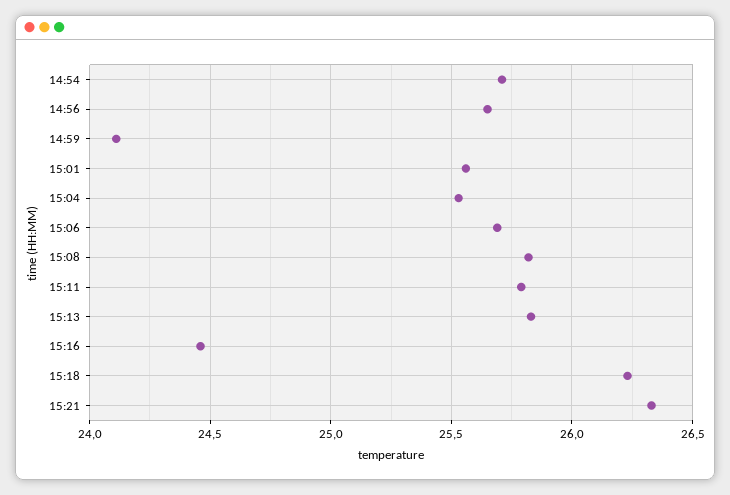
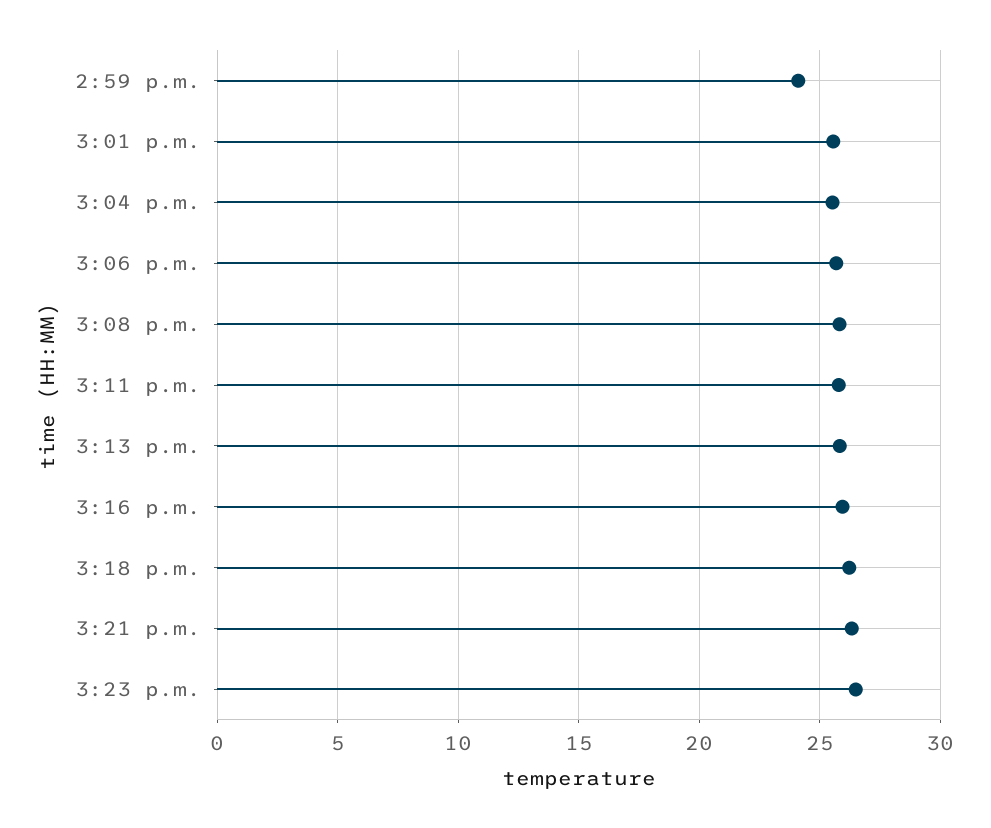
14:54: 25.7 -> none
14:56: 25.65 -> none
15:16: 24.45 -> 26
3:23 p.m.: none -> 26.5

